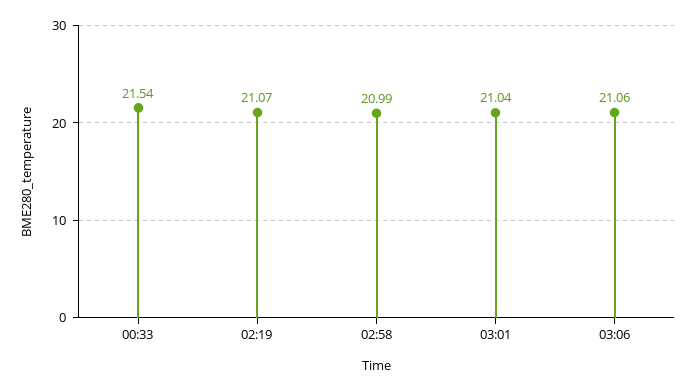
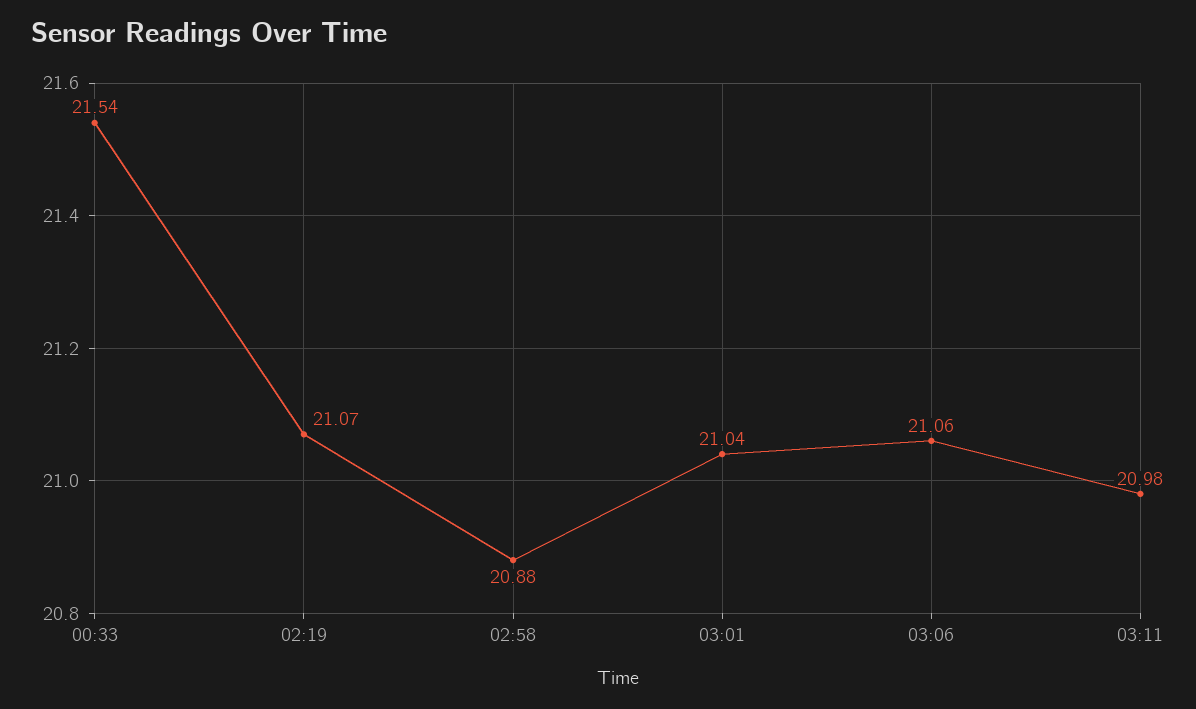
02:58: 20.99 -> 20.88
03:11: none -> 20.98

